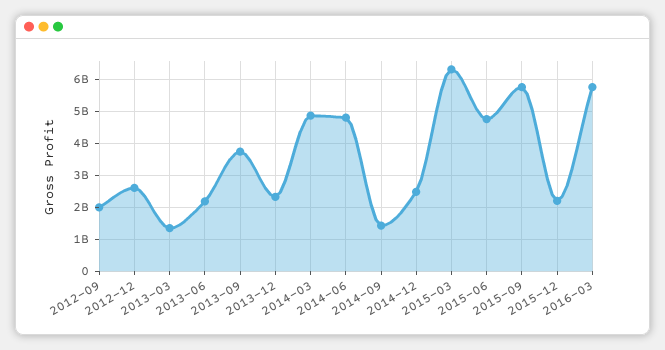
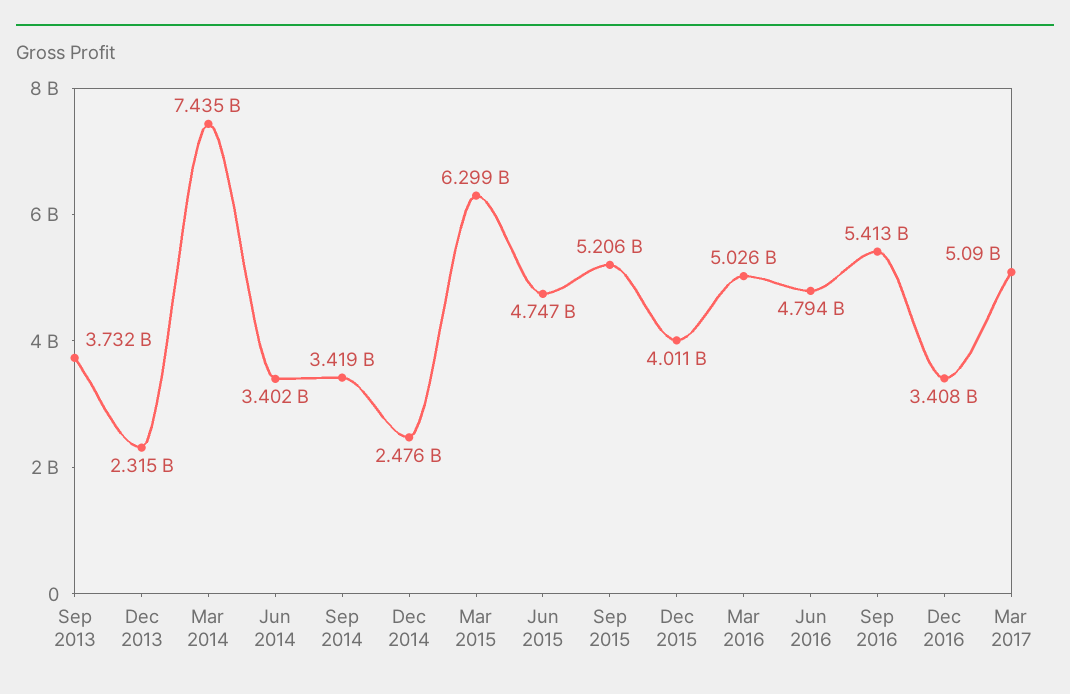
2012-09: 2000000000 -> none
2012-12: 2600000000 -> none
2013-03: 1400000000 -> none
2013-06: 2200000000 -> none
2014-03: 4800000000 -> 7435000000
2014-06: 4800000000 -> 3402000000
2014-09: 1400000000 -> 3419000000
2015-09: 5800000000 -> 5206000000
2015-12: 2200000000 -> 4011000000
2016-03: 5800000000 -> 5026000000
Jun 2016: none -> 4794000000
Sep 2016: none -> 5413000000
Dec 2016: none -> 3408000000
Mar 2017: none -> 5090000000

